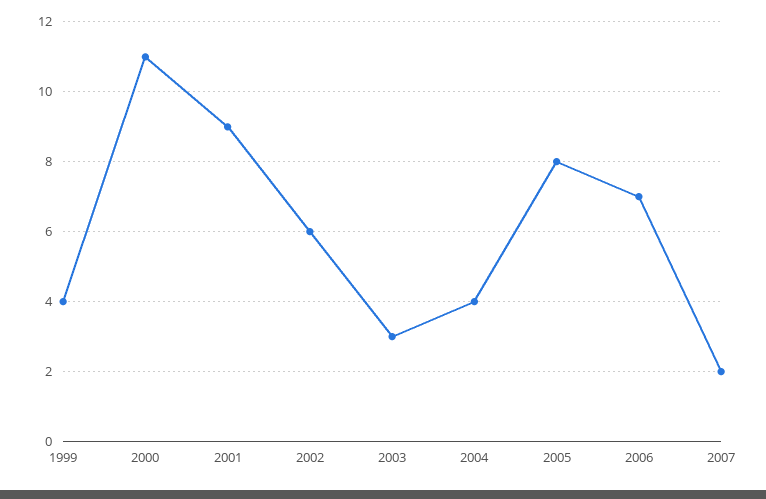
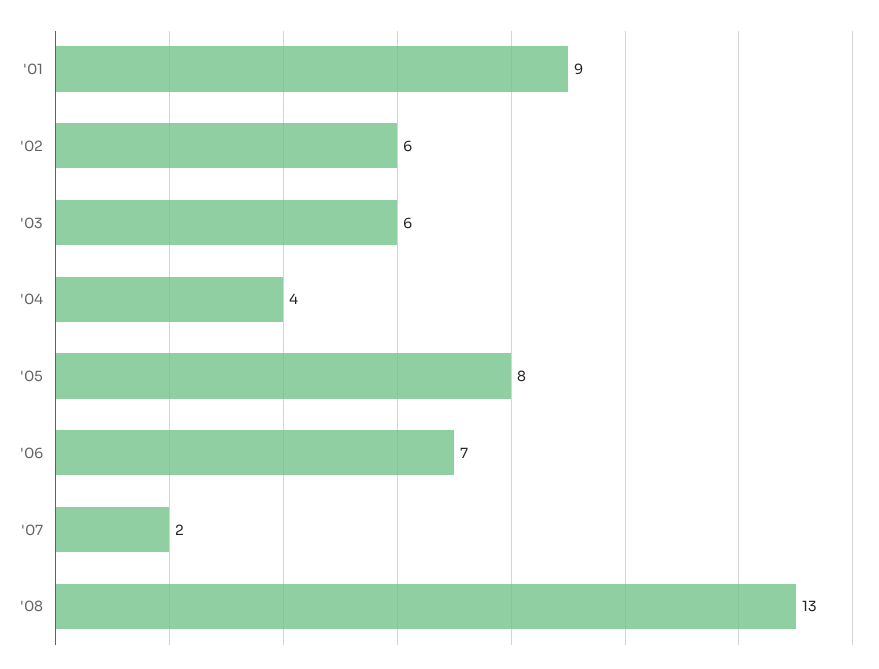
1999: 4 -> none
2000: 11 -> none
2003: 3 -> 6
'08: none -> 13

